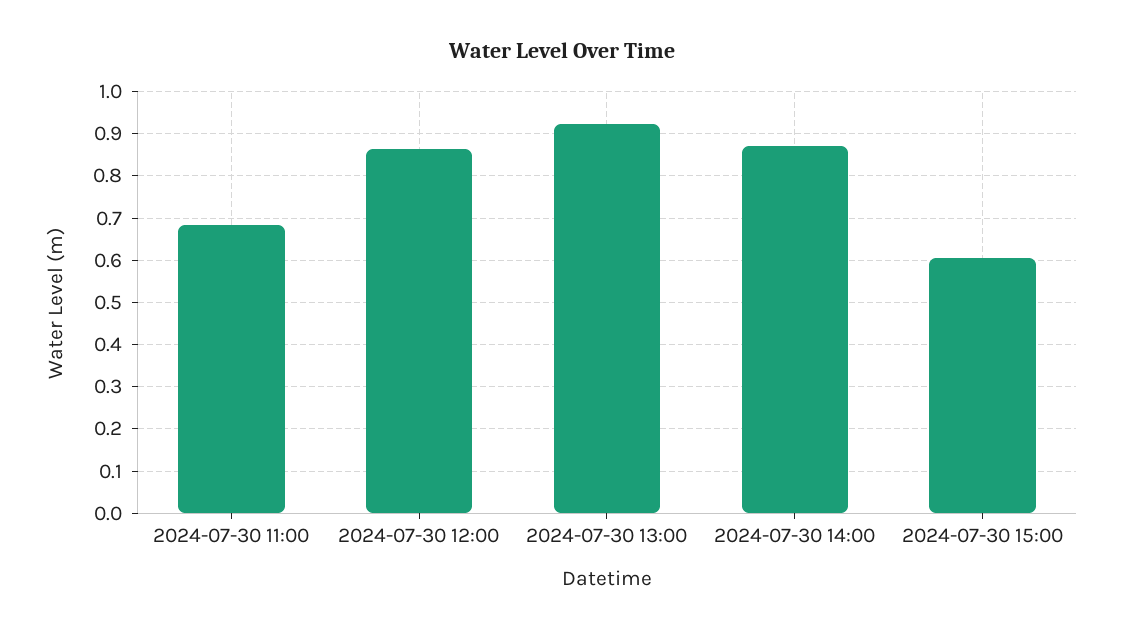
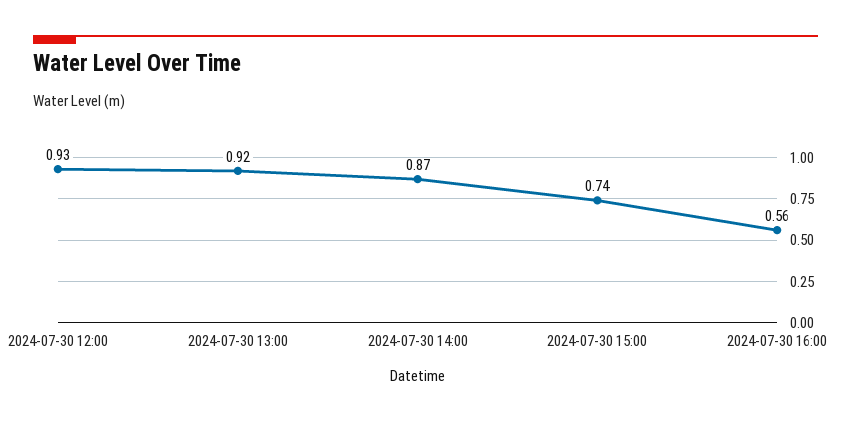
2024-07-30 11:00: 0.68 -> none
2024-07-30 12:00: 0.86 -> 0.93
2024-07-30 15:00: 0.6 -> 0.74
2024-07-30 16:00: none -> 0.56

